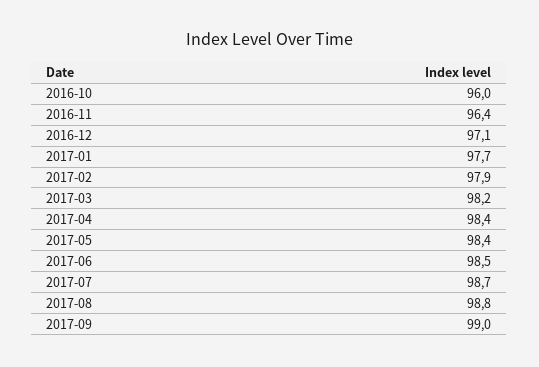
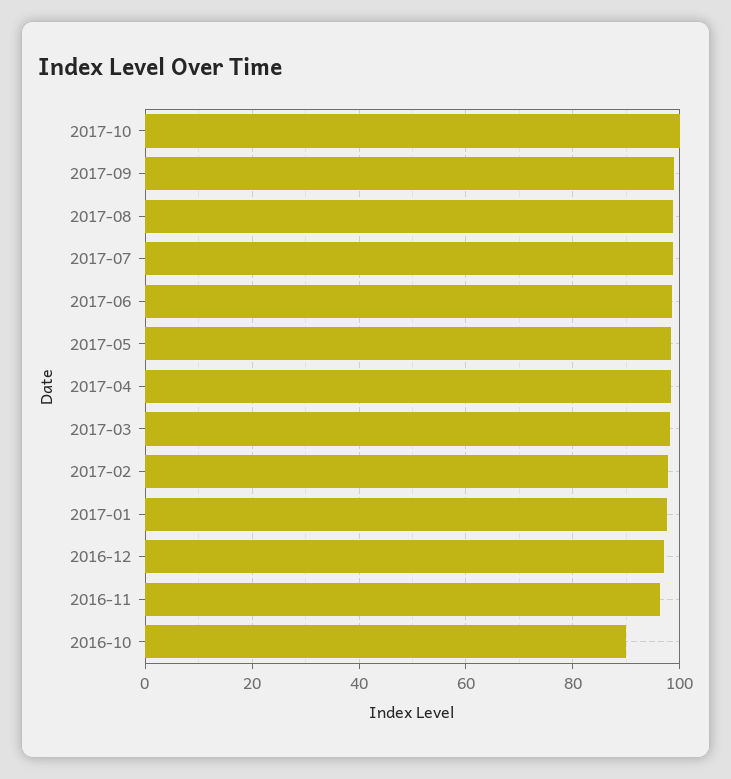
2016-10: 96 -> 90
2017-10: none -> 100

